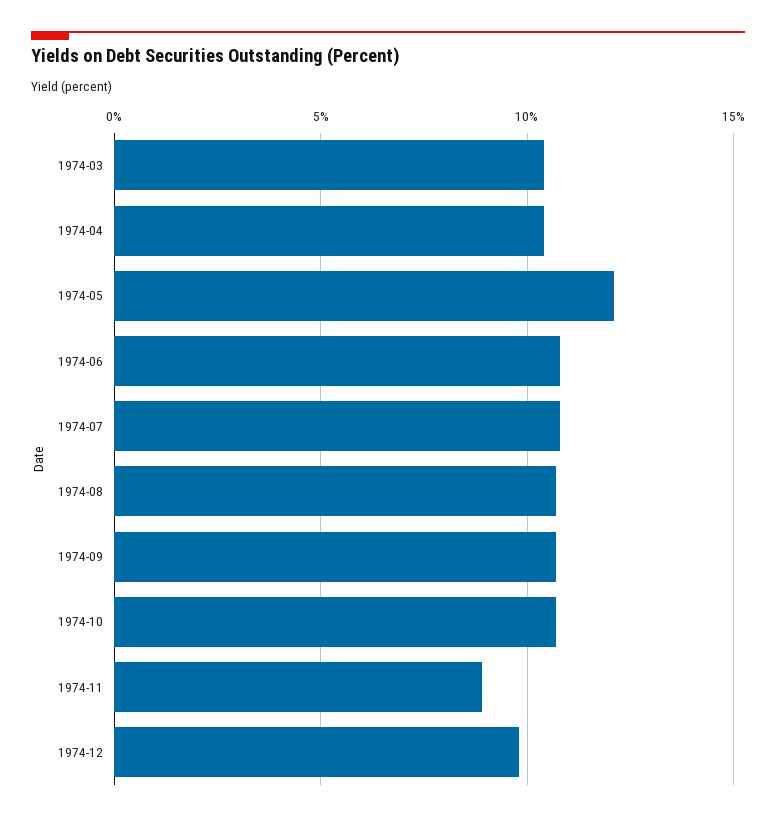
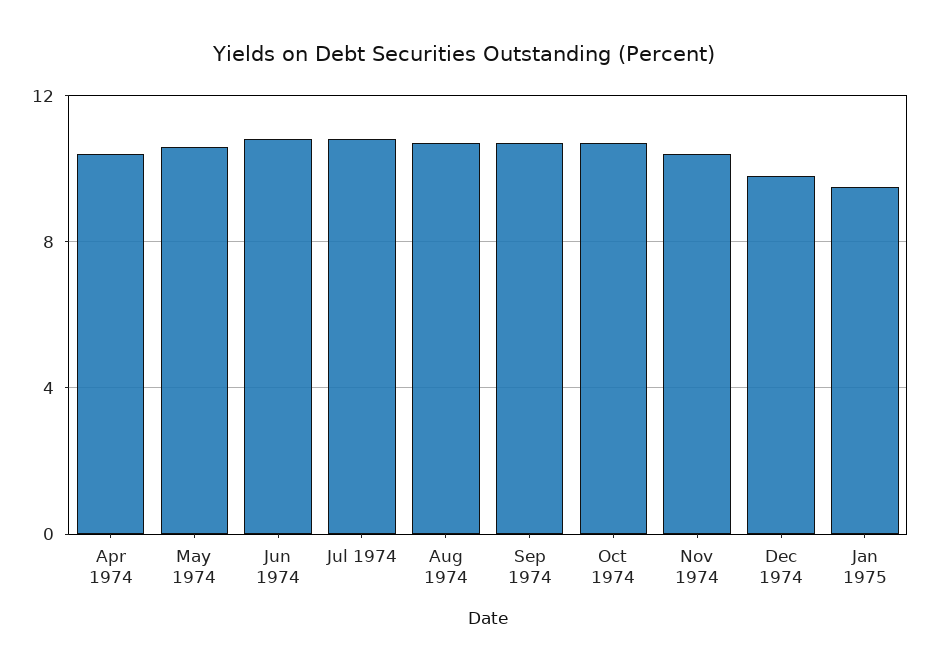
1974-03: 10.5 -> none
1974-05: 12 -> 10.5
1974-11: 9 -> 10.5
Jan 1975: none -> 9.5

